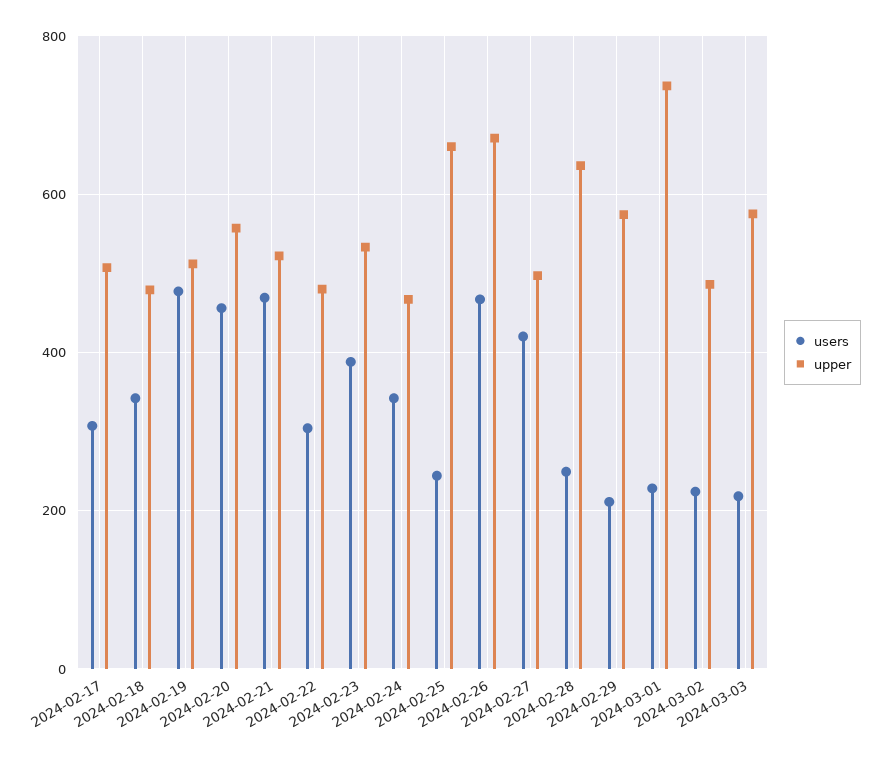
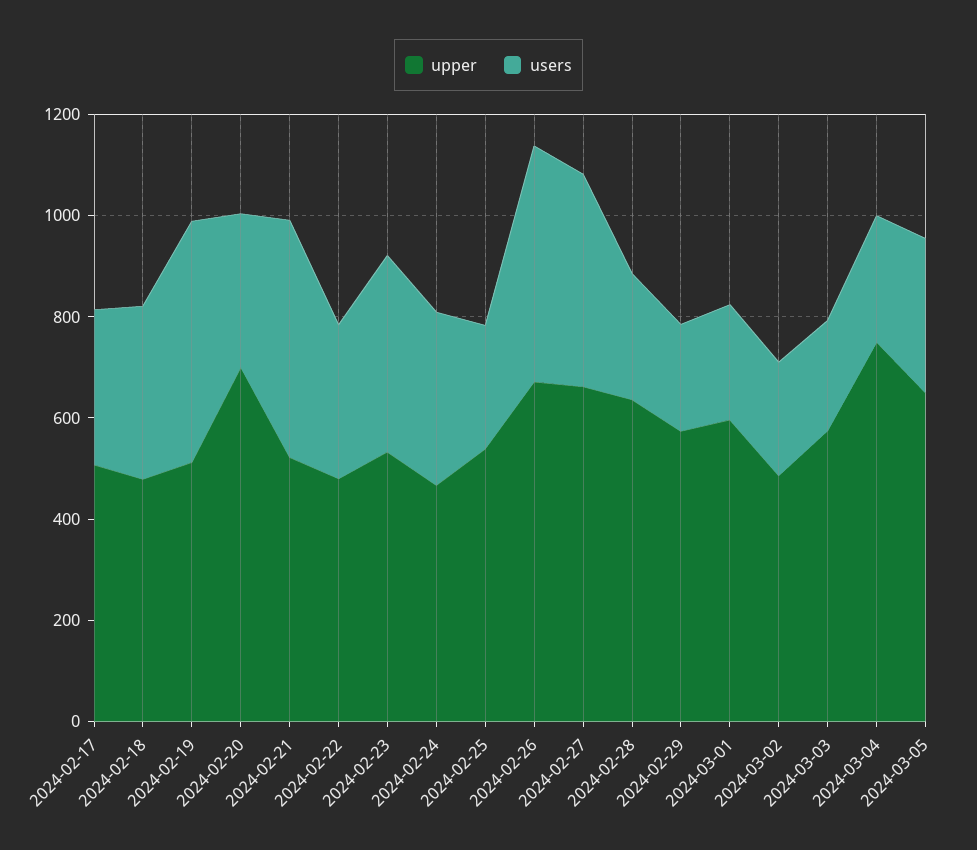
users, 2024-02-20: 460 -> 300
upper, 2024-02-20: 560 -> 700
upper, 2024-02-25: 660 -> 550
upper, 2024-02-27: 500 -> 650
upper, 2024-03-01: 740 -> 600
upper, 2024-03-04: none -> 750
users, 2024-03-04: none -> 250
upper, 2024-03-05: none -> 650
users, 2024-03-05: none -> 300

